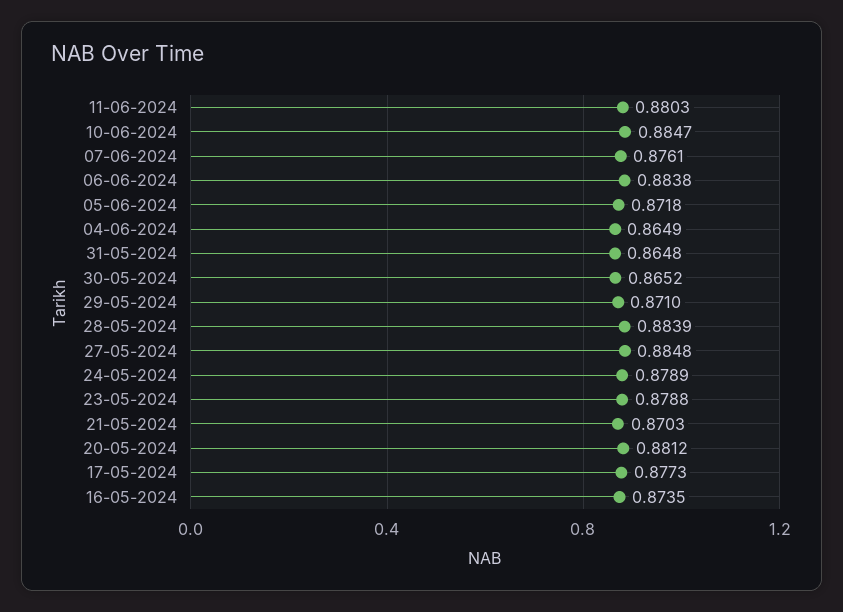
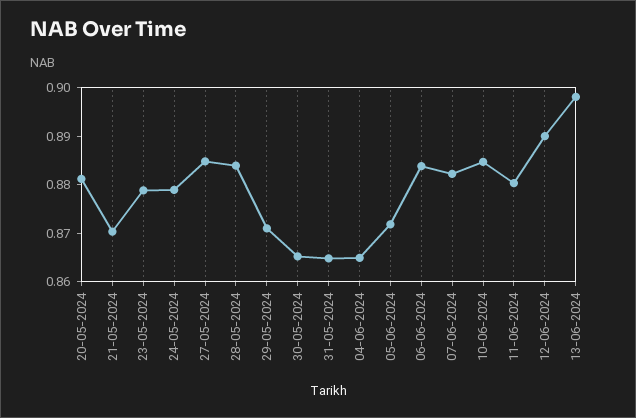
07-06-2024: 0.8761 -> 0.882
17-05-2024: 0.8773 -> none
16-05-2024: 0.8735 -> none
12-06-2024: none -> 0.89
13-06-2024: none -> 0.898

